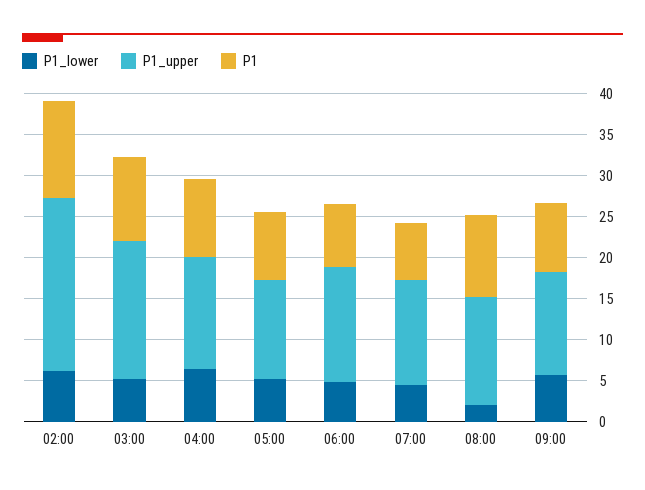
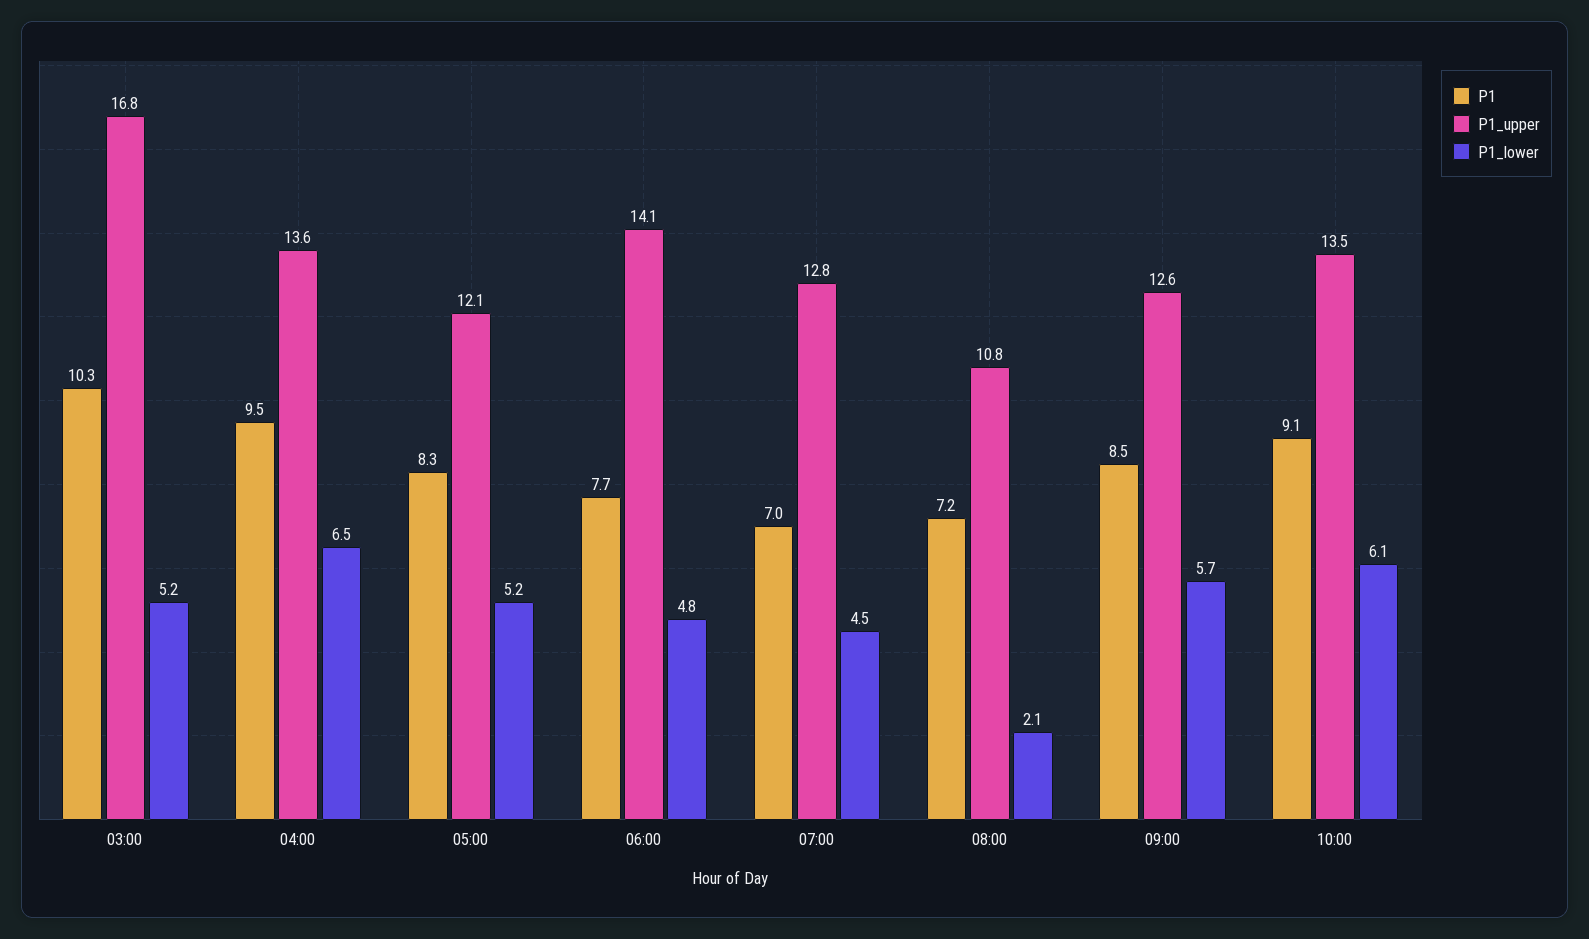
P1_lower, 02:00: 6 -> none
P1_upper, 02:00: 21 -> none
P1, 02:00: 12 -> none
P1_upper, 08:00: 13 -> 10.8
P1, 08:00: 10 -> 7.2
P1, 10:00: none -> 9.1
P1_upper, 10:00: none -> 13.5
P1_lower, 10:00: none -> 6.1

